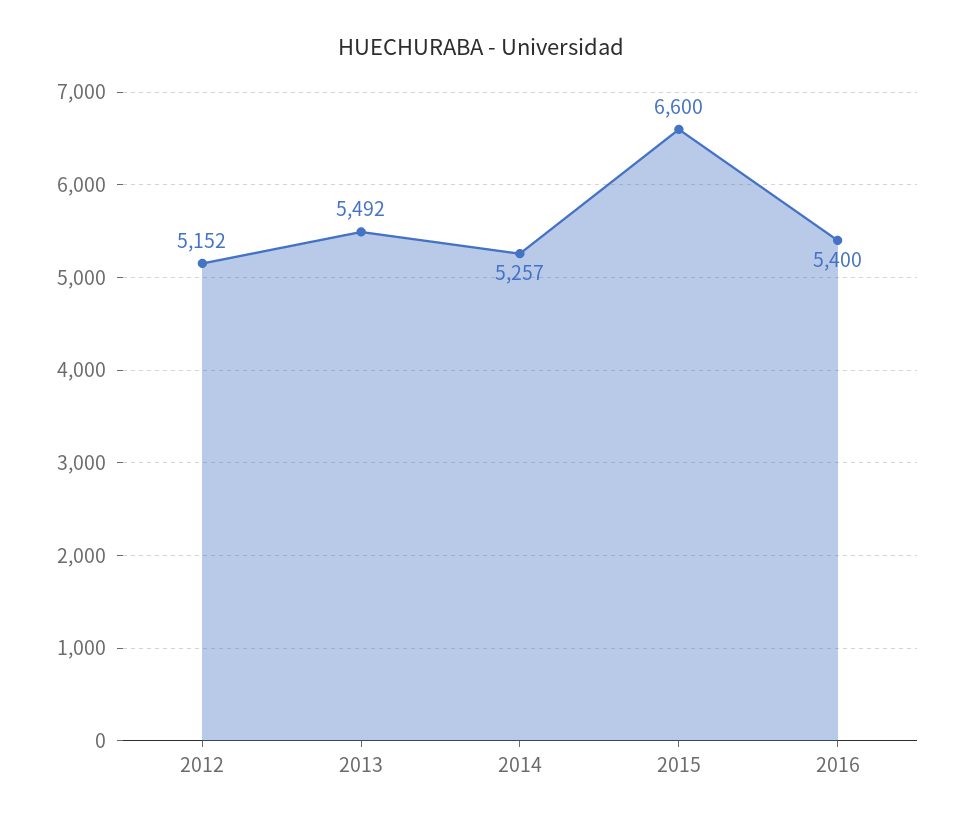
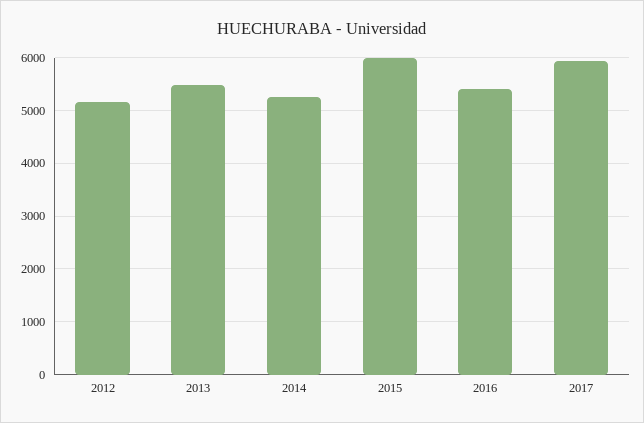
2015: 6600 -> 6000
2017: none -> 6000

